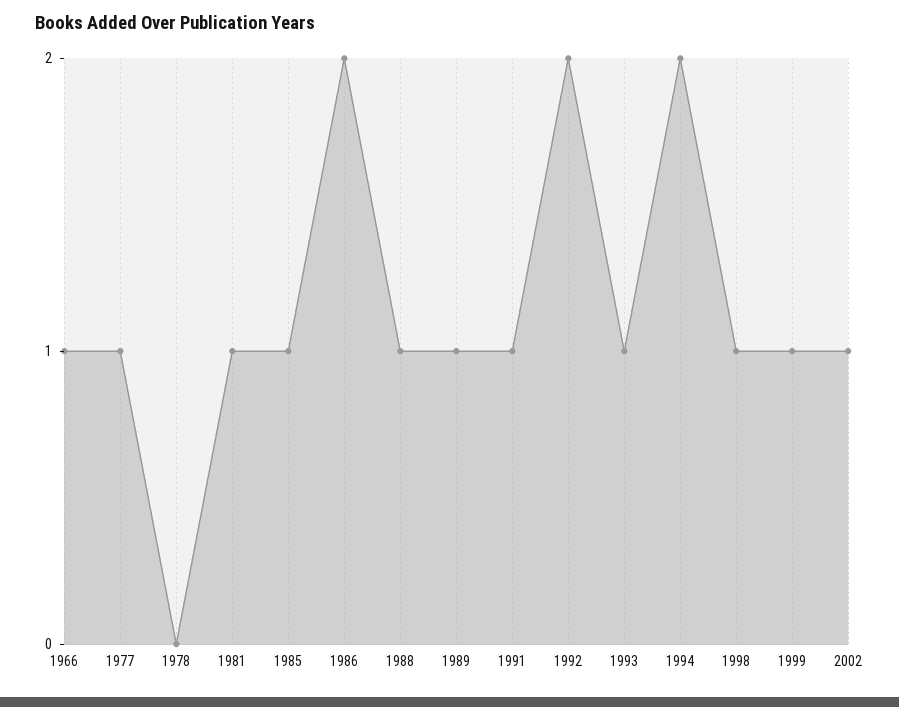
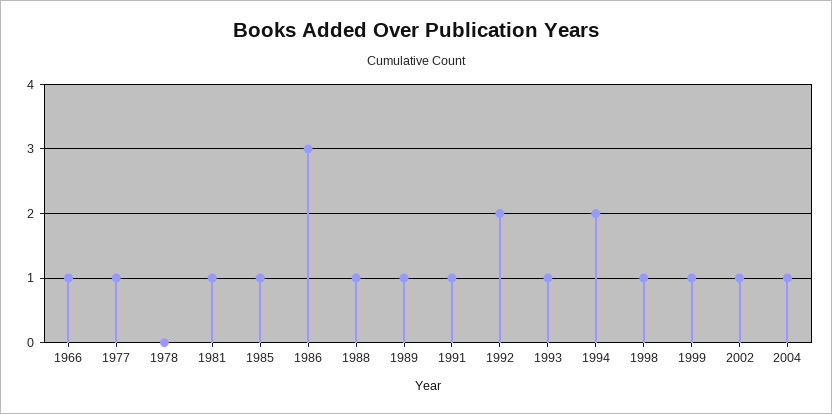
1986: 2 -> 3
2004: none -> 1

